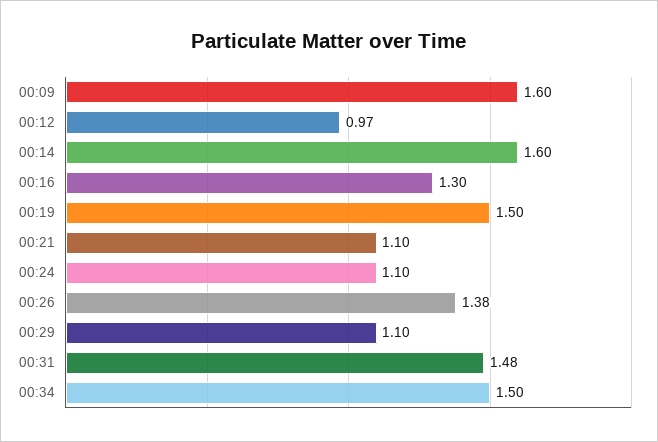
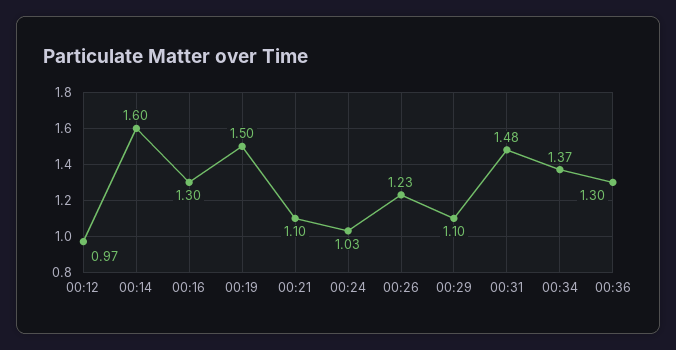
00:09: 1.6 -> none
00:24: 1.1 -> 1.03
00:26: 1.38 -> 1.23
00:34: 1.5 -> 1.37
00:36: none -> 1.3

